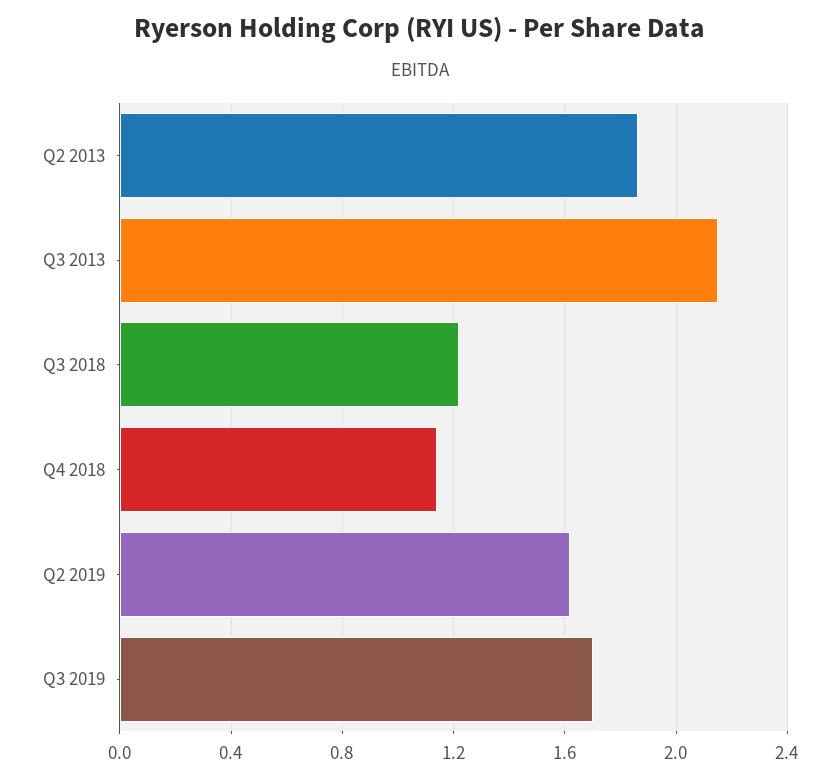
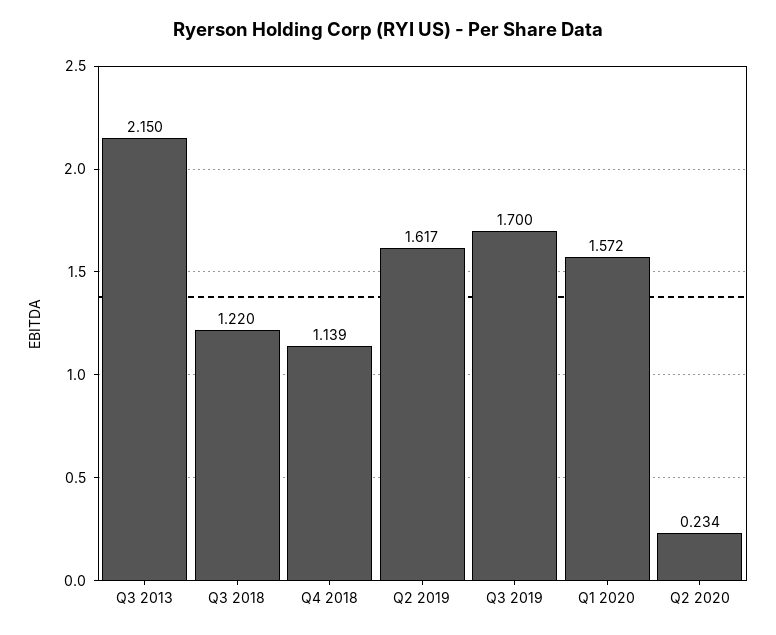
Q2 2013: 1.85 -> none
Q1 2020: none -> 1.572
Q2 2020: none -> 0.234

